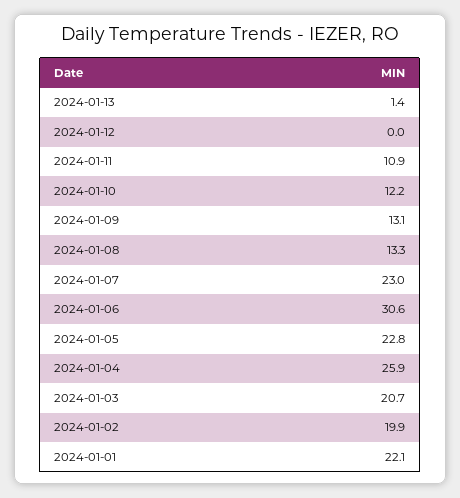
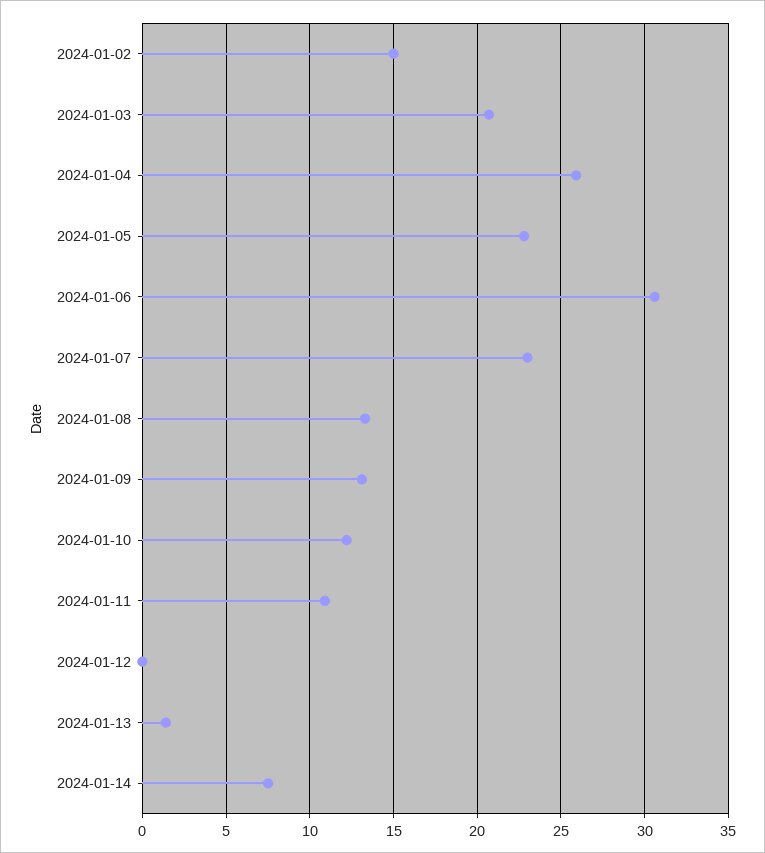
2024-01-02: 19.9 -> 15
2024-01-01: 22.1 -> none
2024-01-14: none -> 7.5

